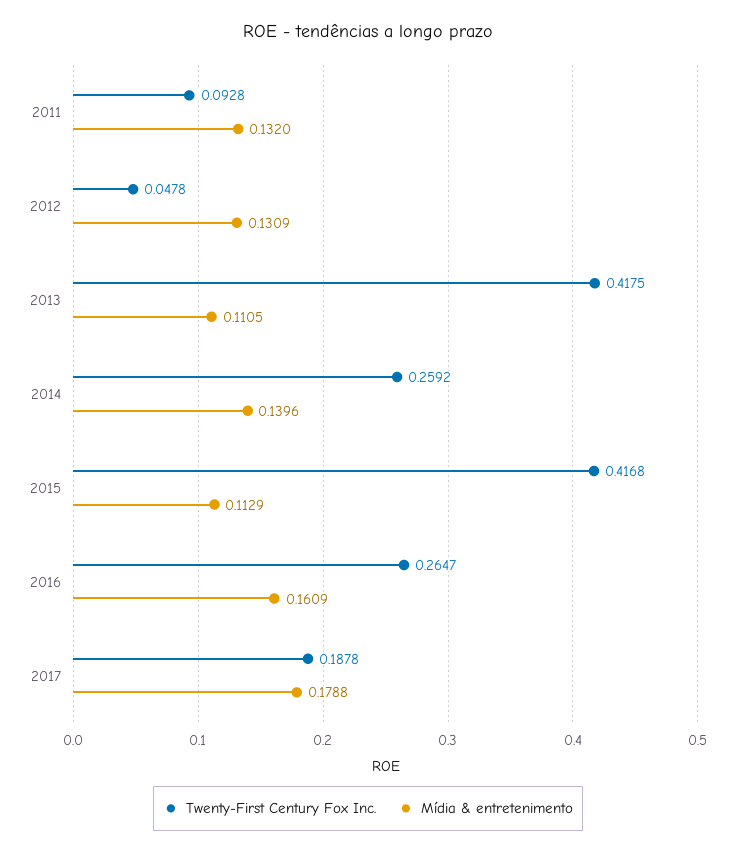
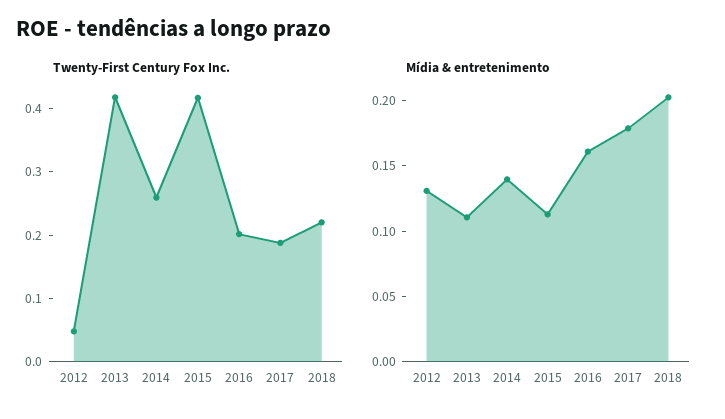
Twenty-First Century Fox Inc., 2011: 0.0928 -> none
Mídia & entretenimento, 2011: 0.132 -> none
Twenty-First Century Fox Inc., 2016: 0.2647 -> 0.2
Twenty-First Century Fox Inc., 2018: none -> 0.22
Mídia & entretenimento, 2018: none -> 0.2

